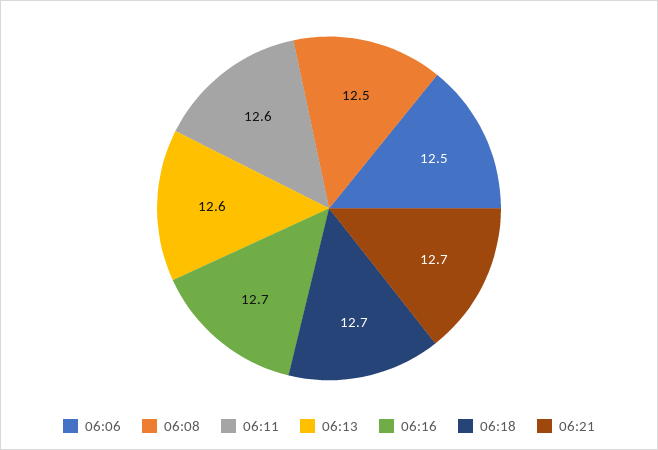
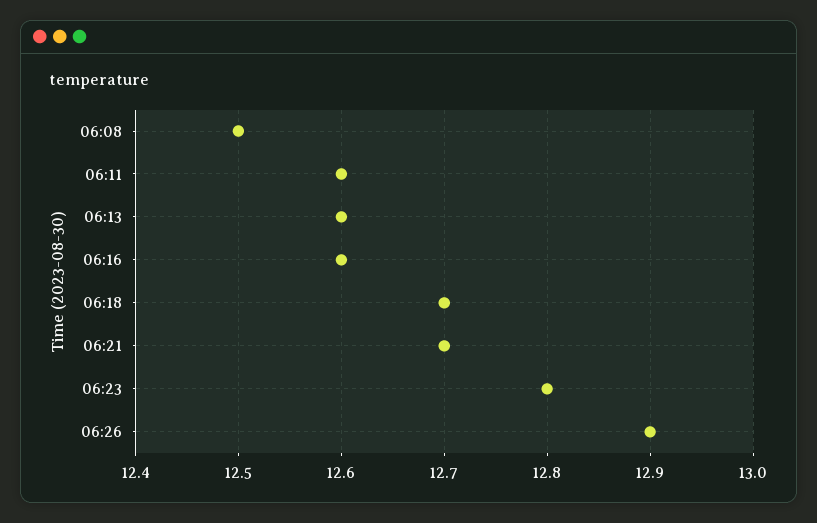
06:06: 12.5 -> none
06:16: 12.7 -> 12.6
06:23: none -> 12.8
06:26: none -> 12.9

